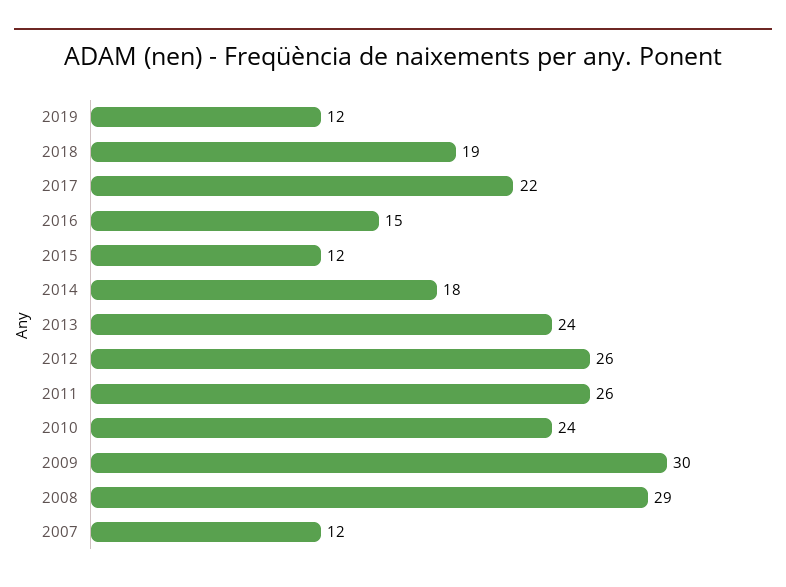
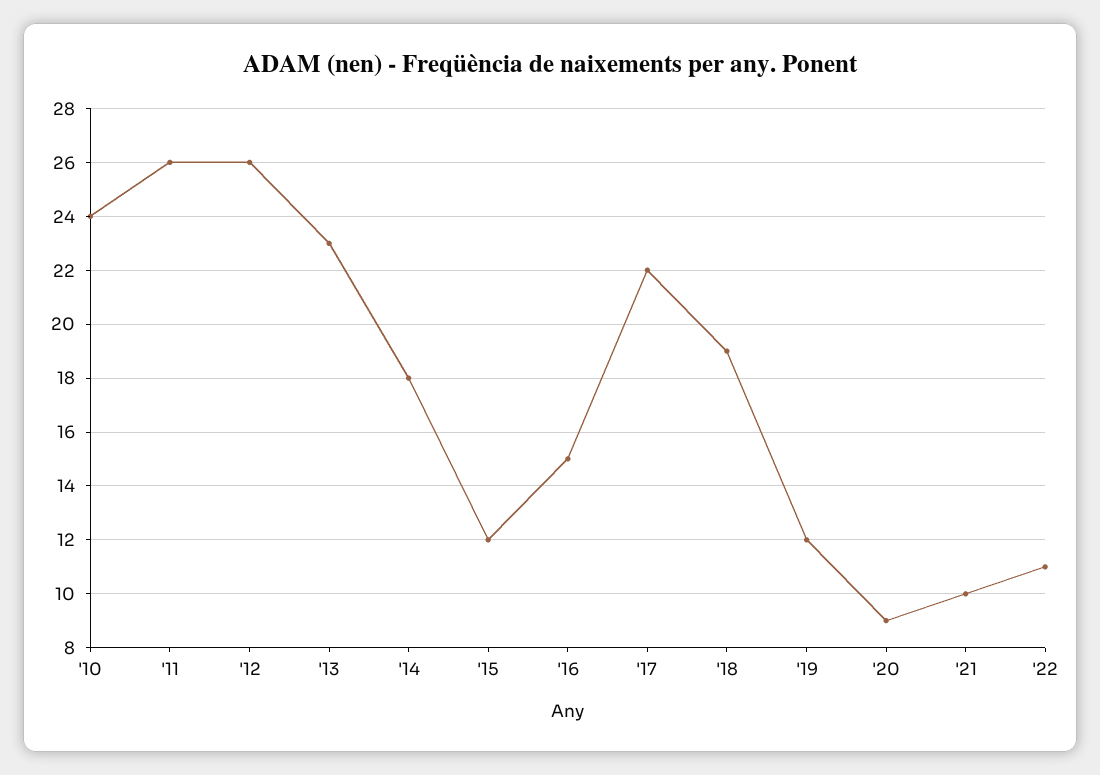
2013: 24 -> 23
2009: 30 -> none
2008: 29 -> none
2007: 12 -> none
'20: none -> 9
'21: none -> 10
'22: none -> 11

